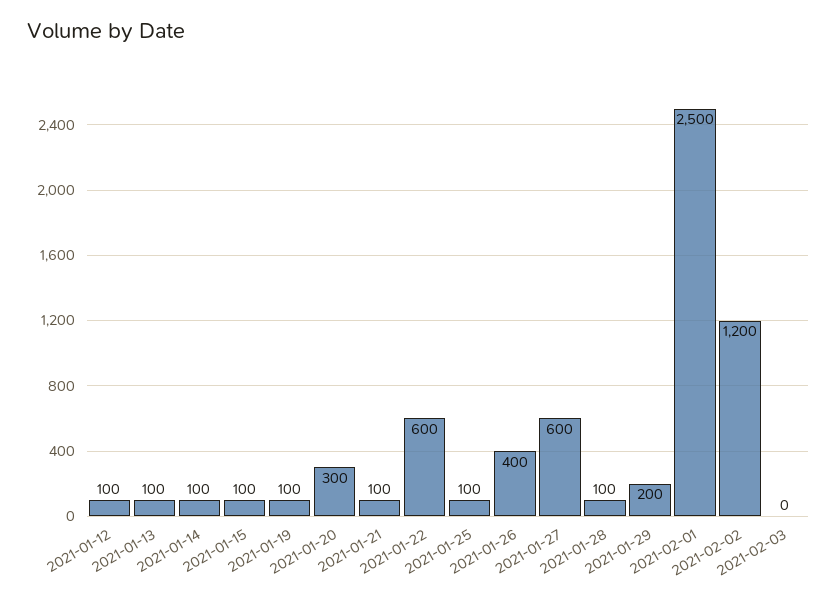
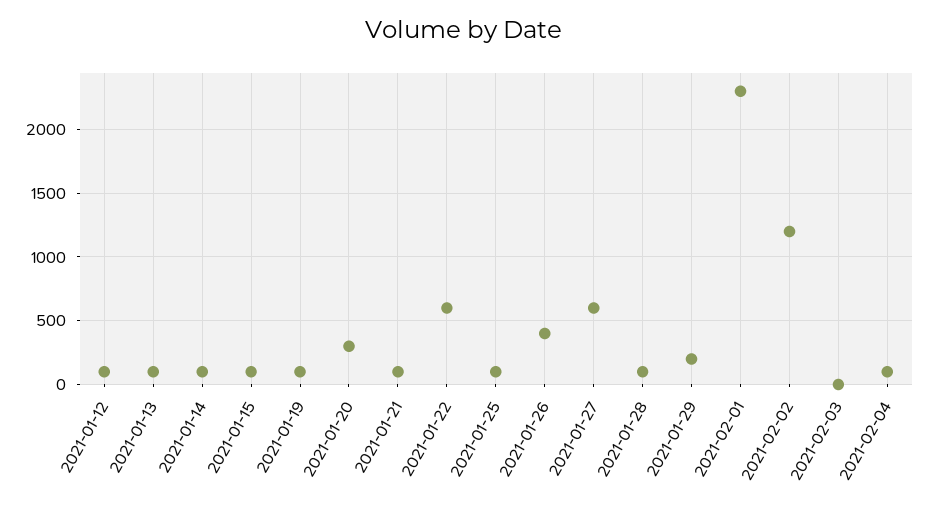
2021-02-01: 2500 -> 2300
2021-02-04: none -> 100

